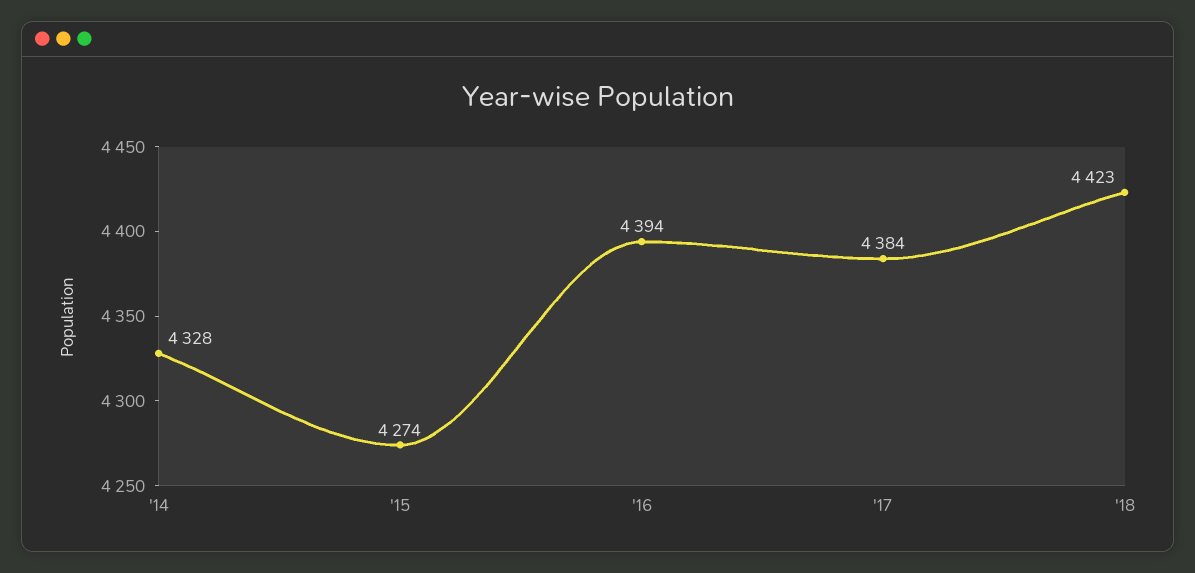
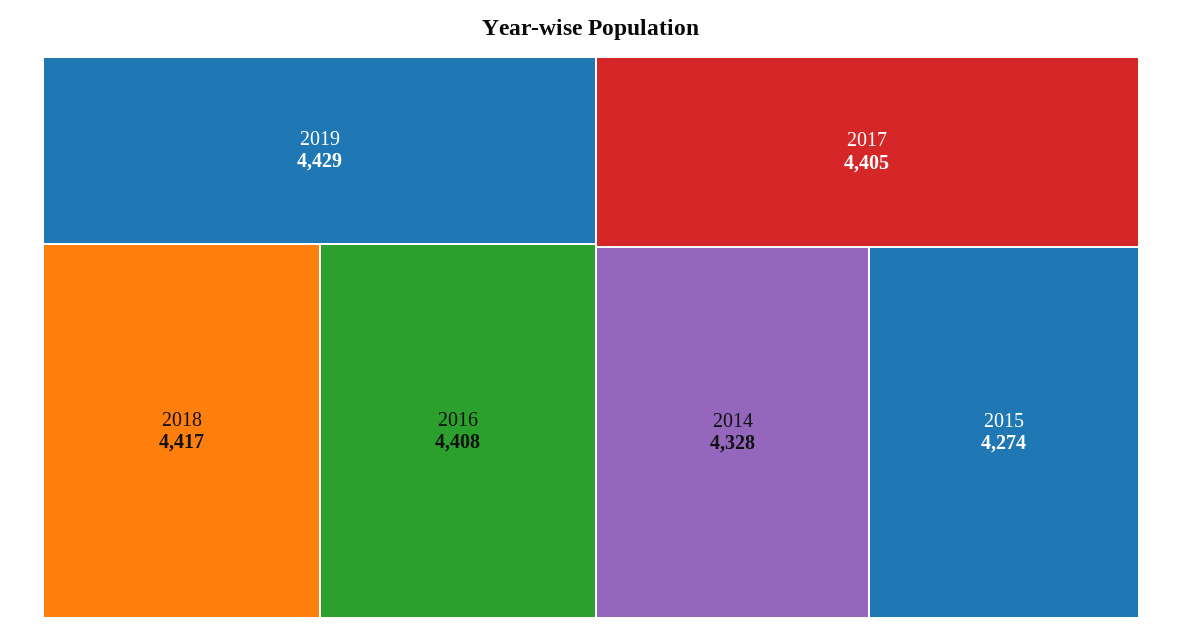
'16: 4394 -> 4408
'17: 4384 -> 4405
'18: 4423 -> 4417
2019: none -> 4429

